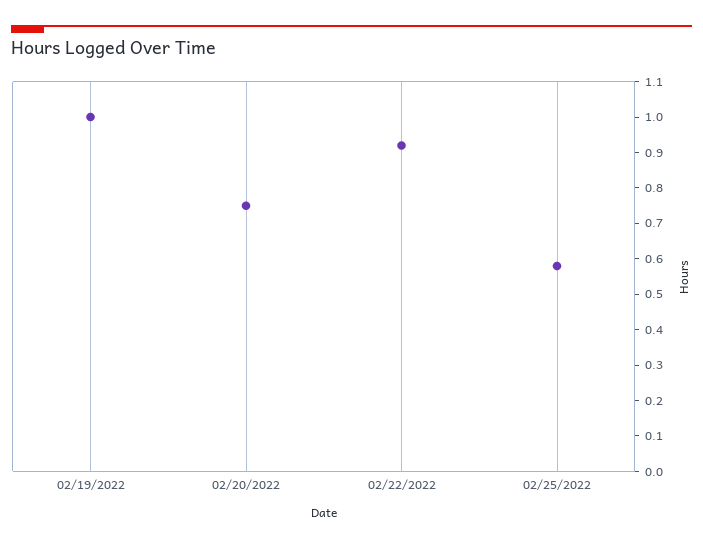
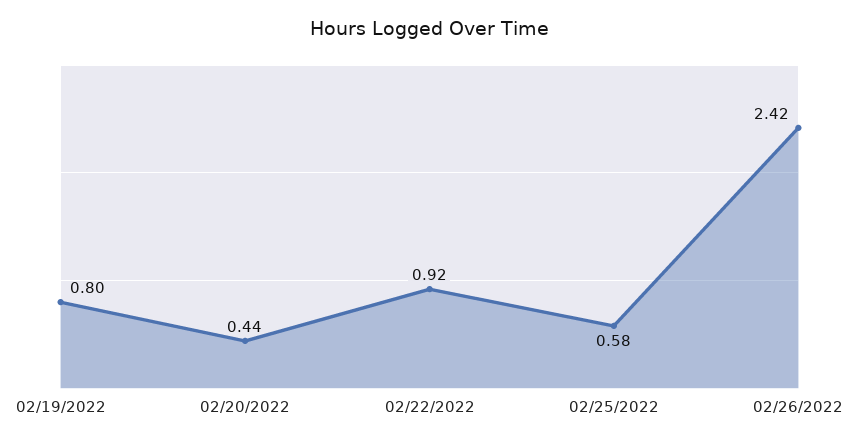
02/19/2022: 1 -> 0.8
02/20/2022: 0.75 -> 0.44
02/26/2022: none -> 2.42

